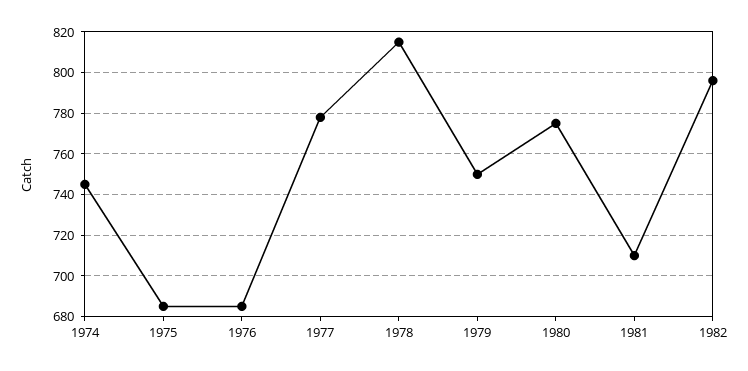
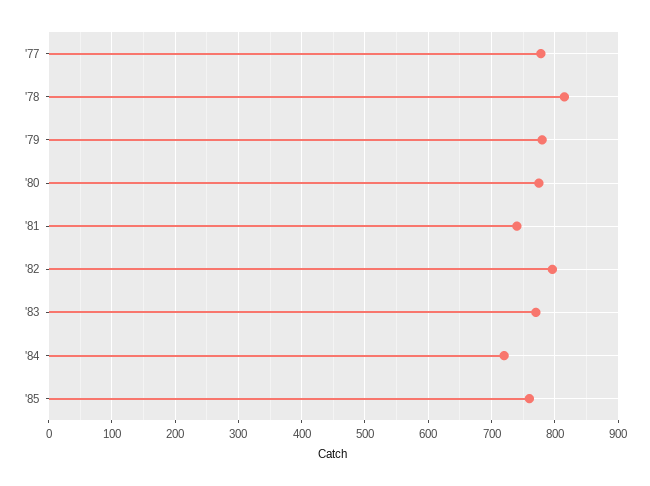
1974: 745 -> none
1975: 685 -> none
1976: 685 -> none
1979: 750 -> 780
1981: 710 -> 740
'83: none -> 770
'84: none -> 720
'85: none -> 760

